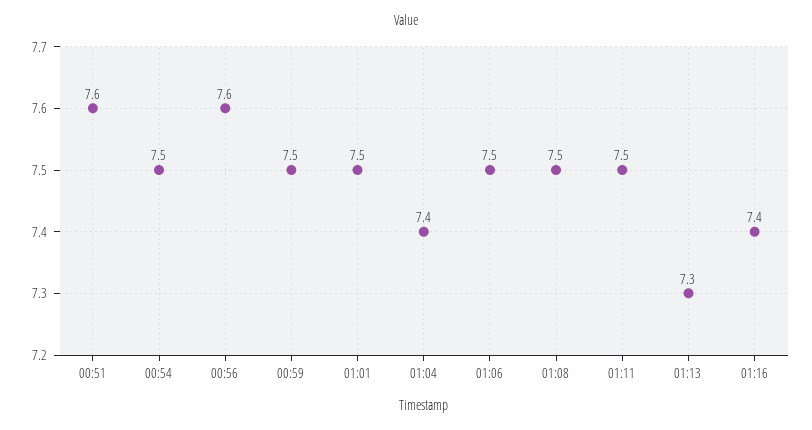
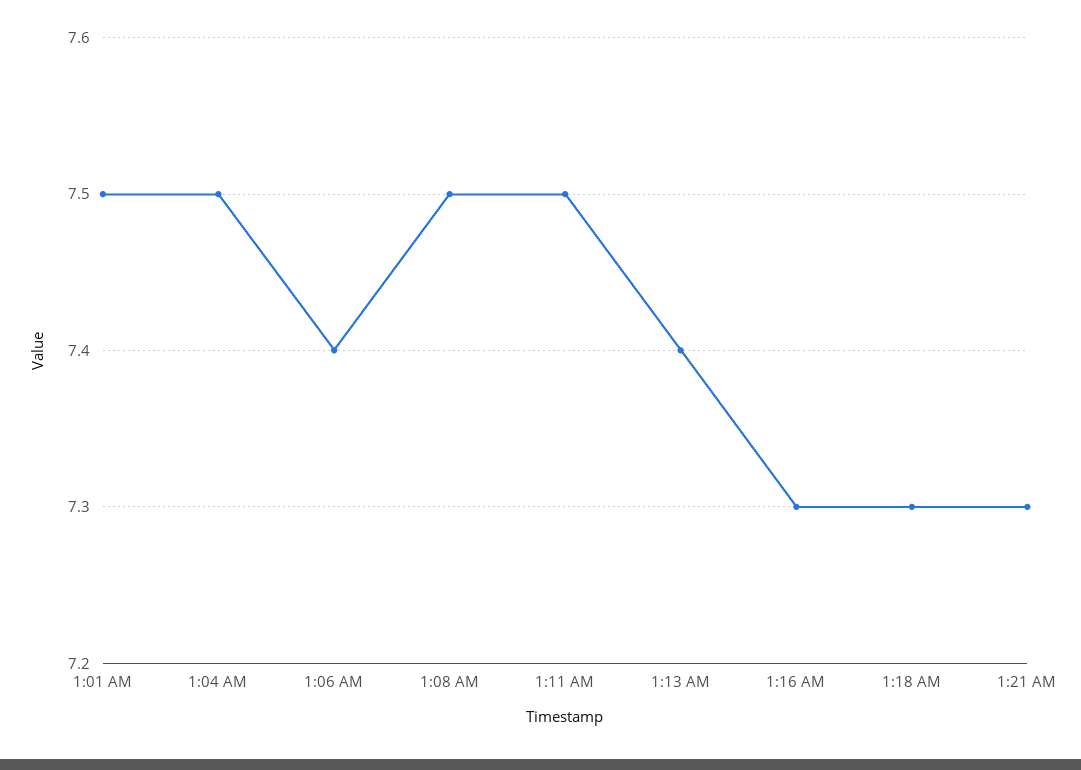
00:51: 7.6 -> none
00:54: 7.5 -> none
00:56: 7.6 -> none
00:59: 7.5 -> none
01:04: 7.4 -> 7.5
01:06: 7.5 -> 7.4
01:13: 7.3 -> 7.4
01:16: 7.4 -> 7.3
1:18 AM: none -> 7.3
1:21 AM: none -> 7.3

